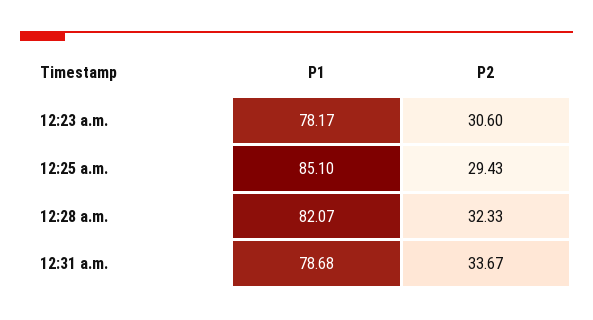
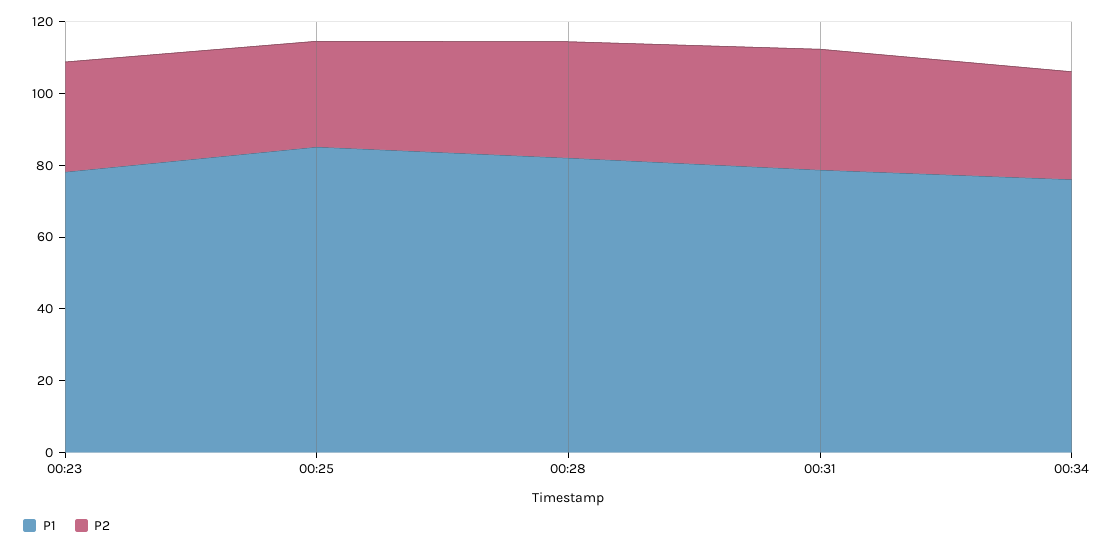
P1, 00:34: none -> 75
P2, 00:34: none -> 30

